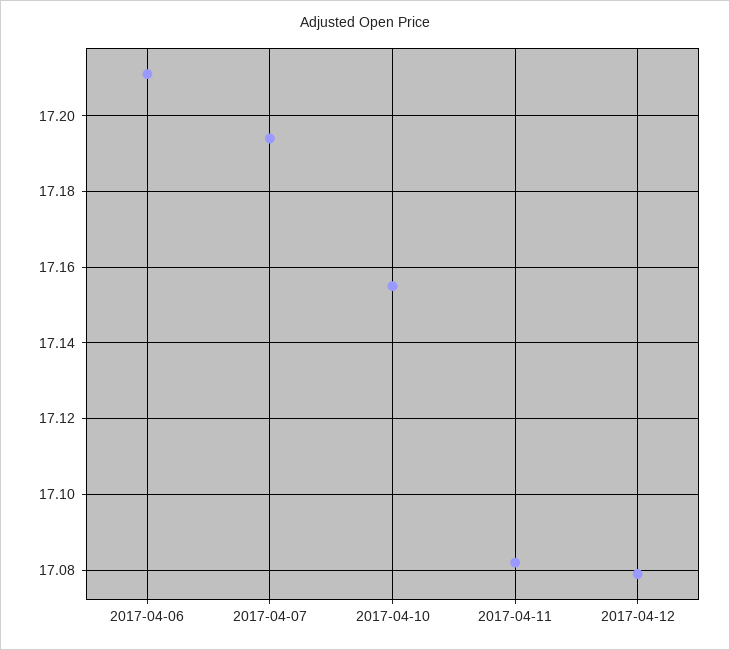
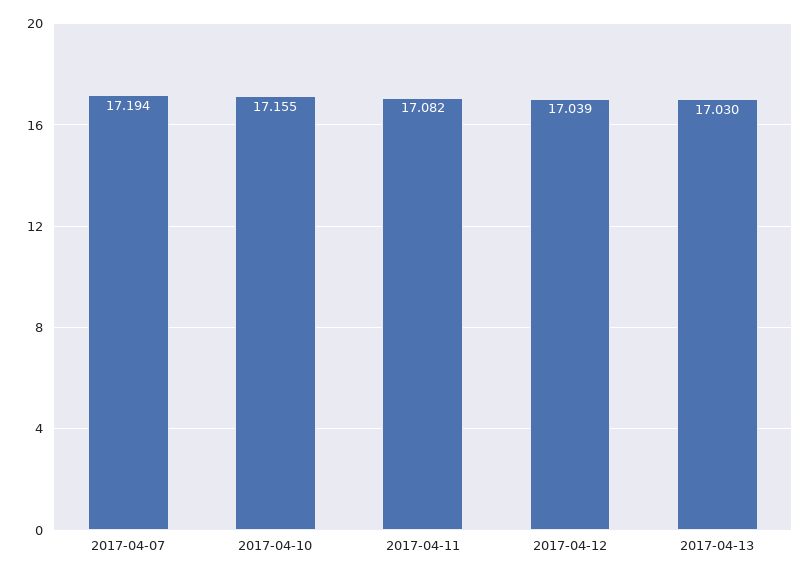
2017-04-06: 17.21 -> none
2017-04-12: 17.08 -> 17.039
2017-04-13: none -> 17.03

